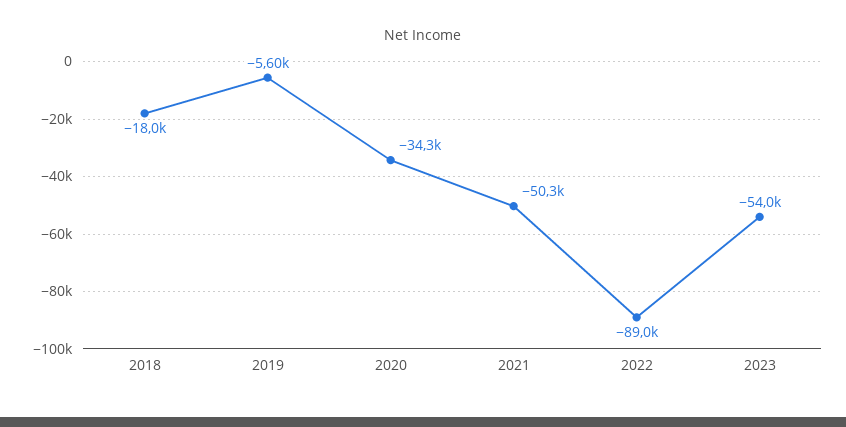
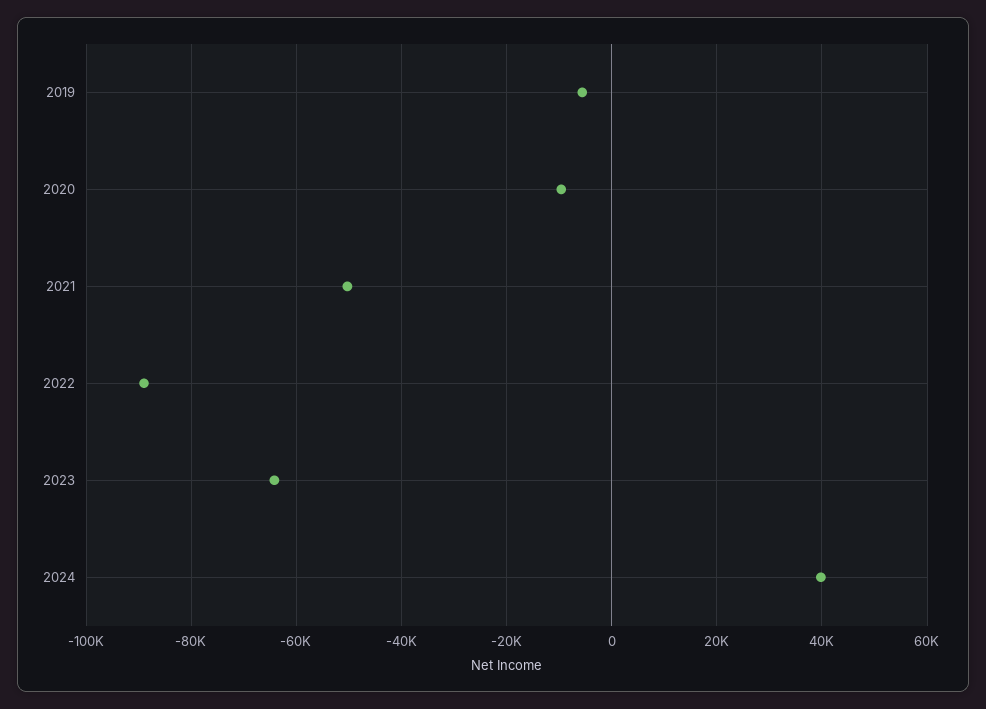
2018: -18000 -> none
2020: -34300 -> -10000
2023: -54000 -> -64000
2024: none -> 40000

